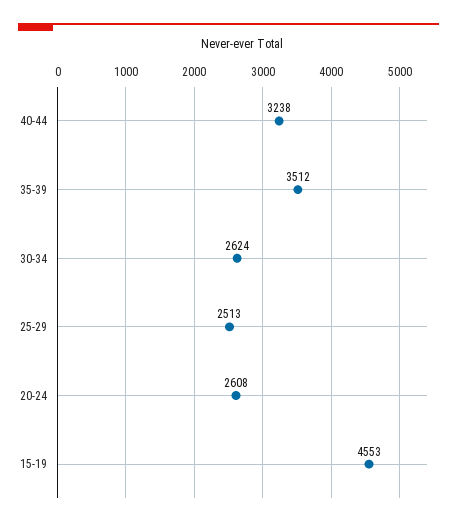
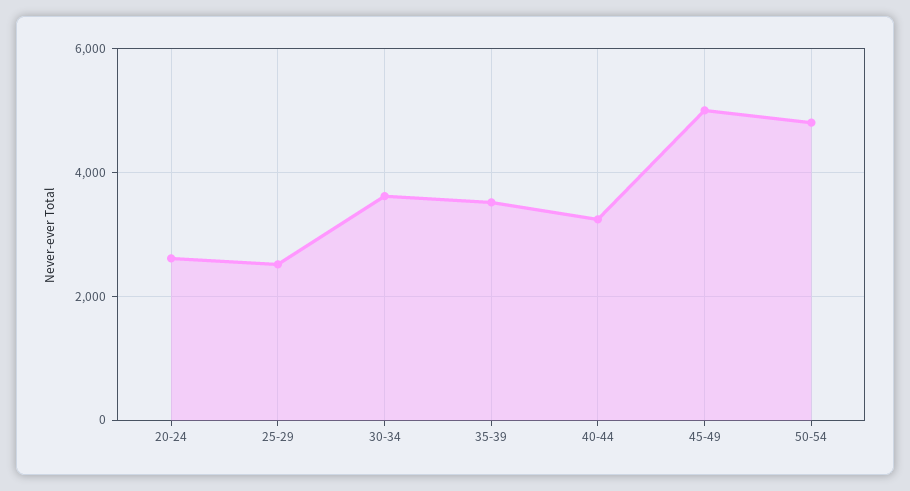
30-34: 2624 -> 3600
15-19: 4553 -> none
45-49: none -> 5000
50-54: none -> 4800

